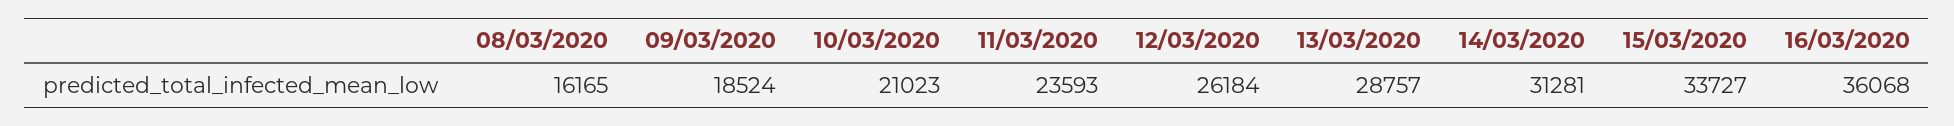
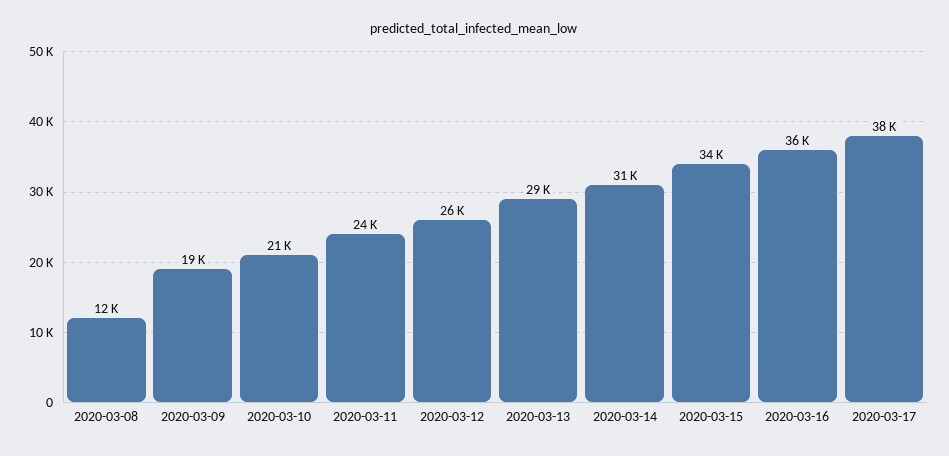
08/03/2020: 16165 -> 12000
2020-03-17: none -> 38000

